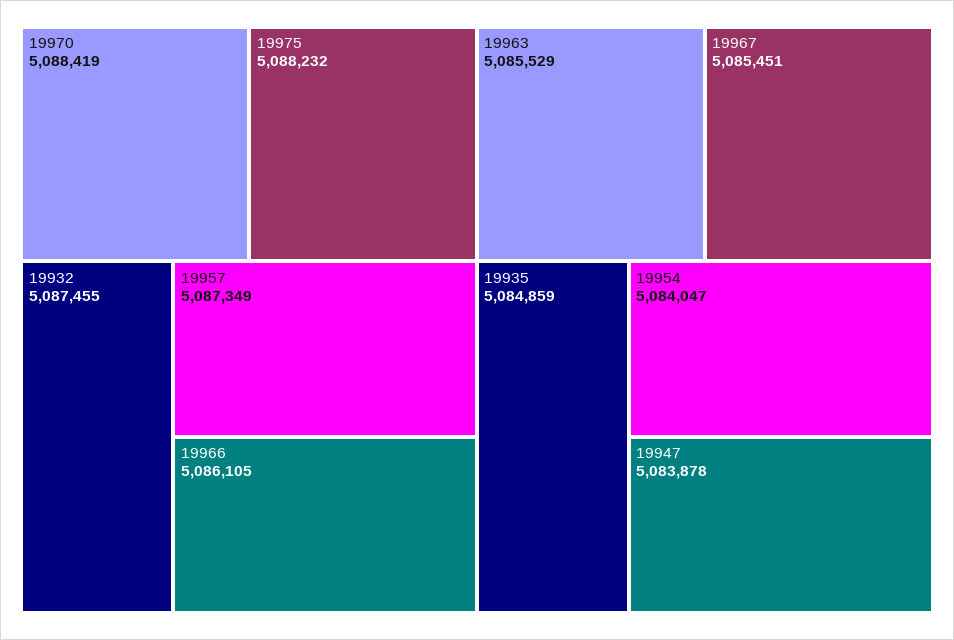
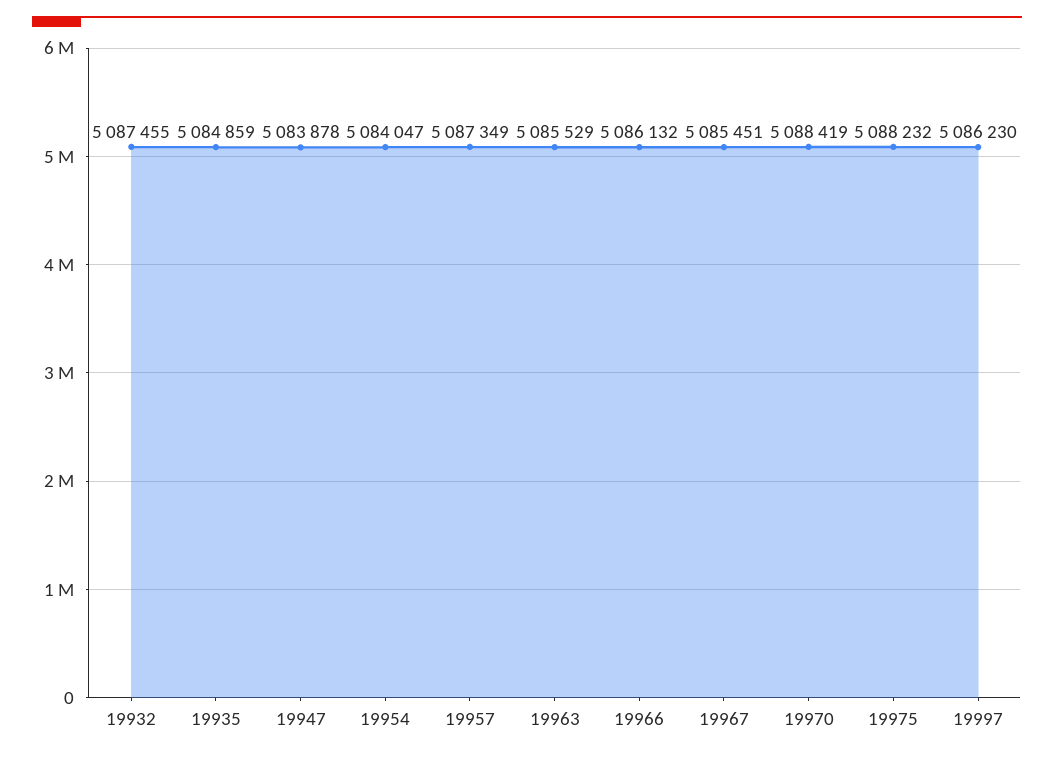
19966: 5086105 -> 5086132
19997: none -> 5086230

